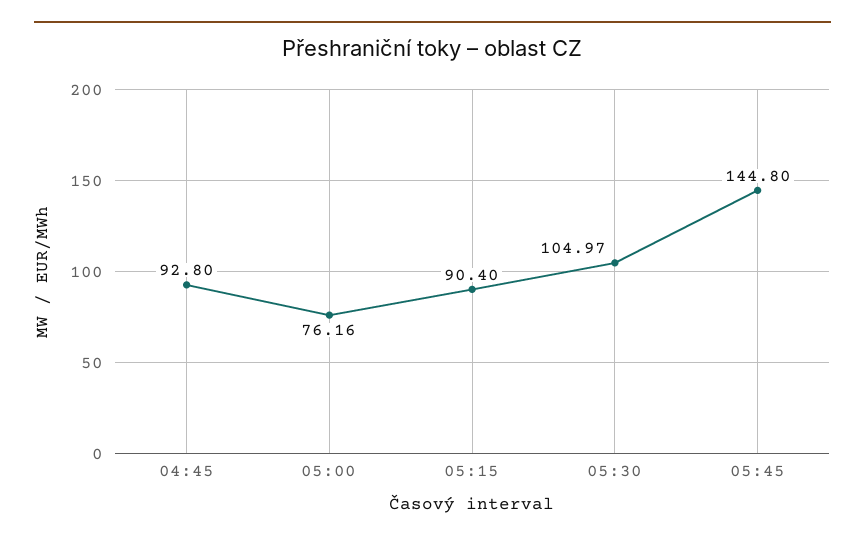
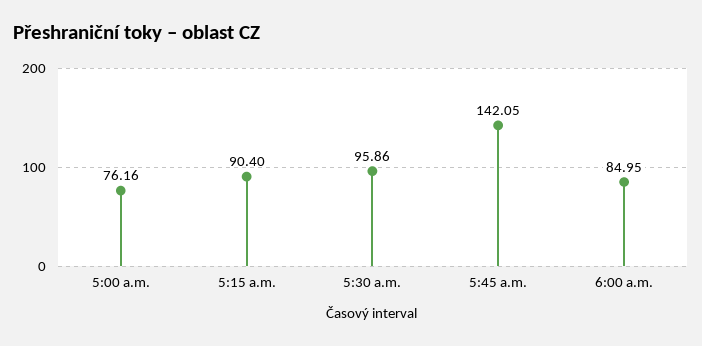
04:45: 92.8 -> none
05:30: 104.97 -> 95.86
05:45: 144.8 -> 142.05
6:00 a.m.: none -> 84.95

